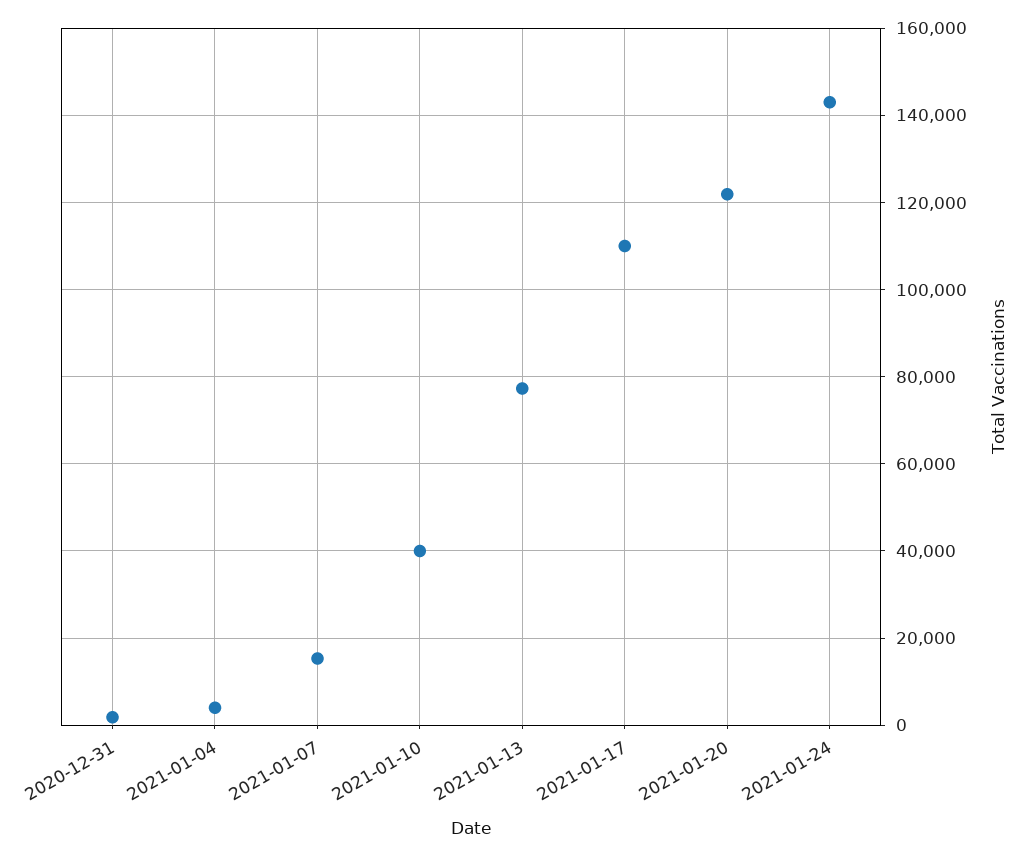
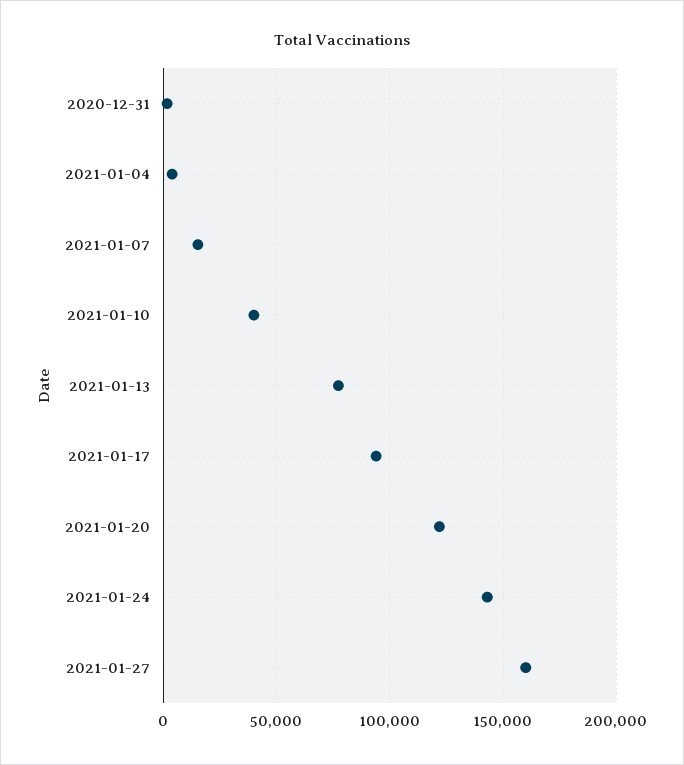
2021-01-17: 110000 -> 95000
2021-01-27: none -> 160000

